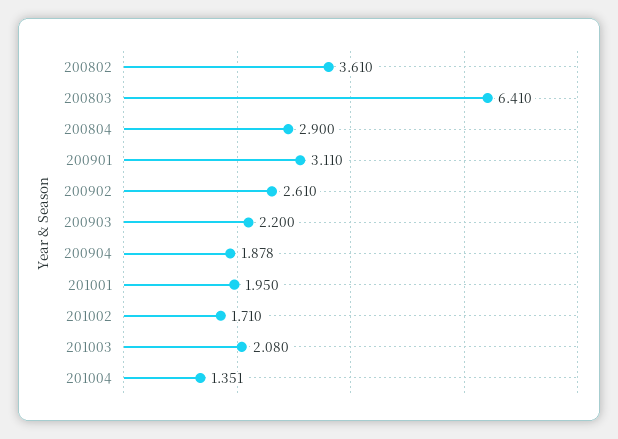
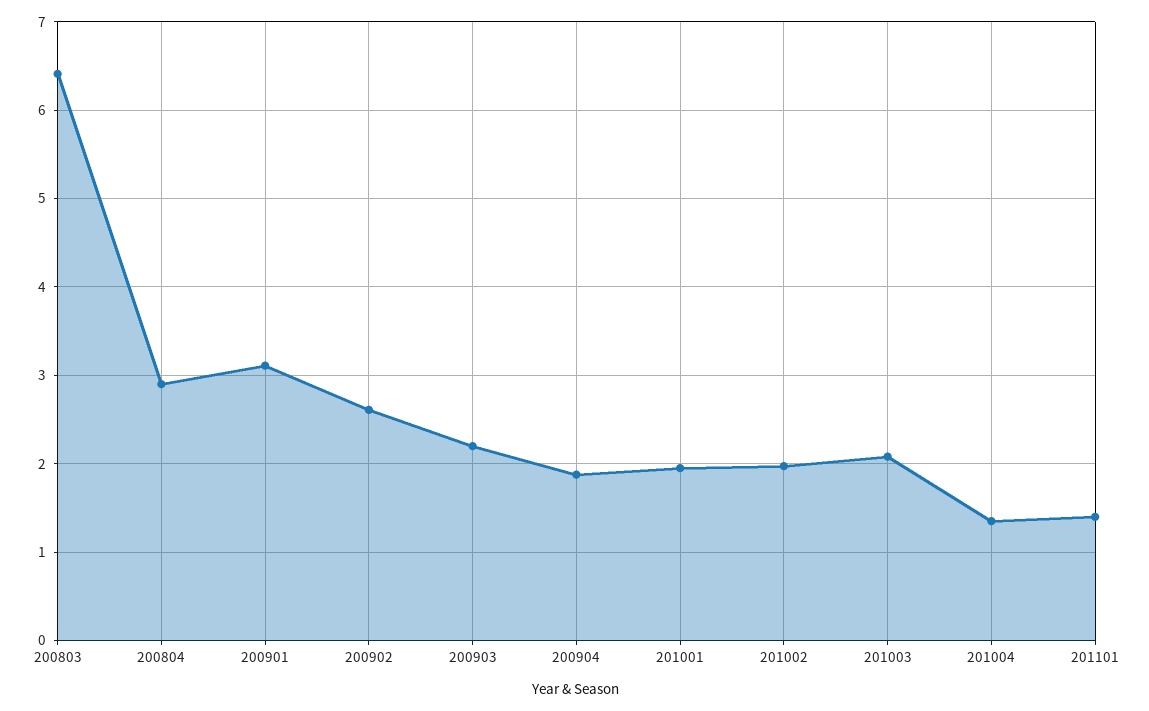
200802: 3.61 -> none
201002: 1.71 -> 2
201101: none -> 1.4

